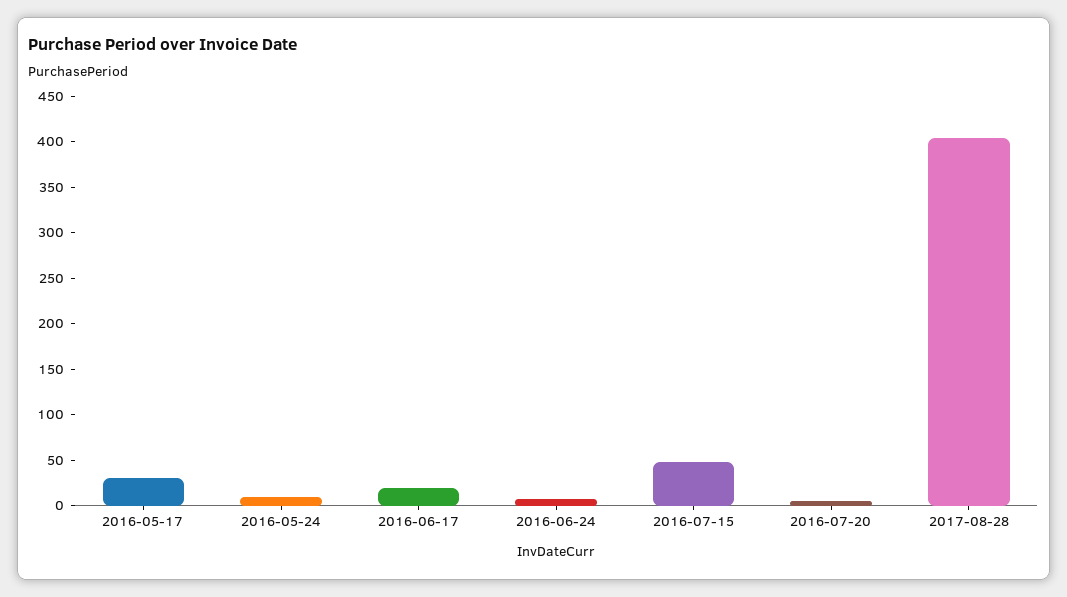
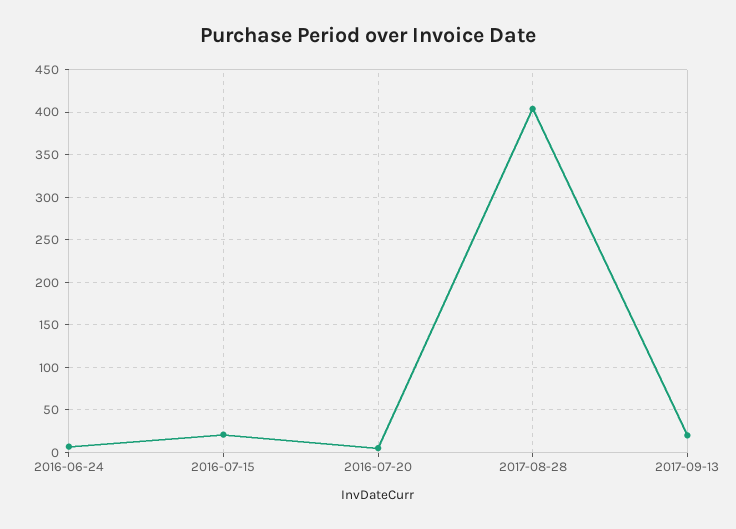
2016-05-17: 30 -> none
2016-05-24: 10 -> none
2016-06-17: 20 -> none
2016-07-15: 50 -> 20
2017-09-13: none -> 20

